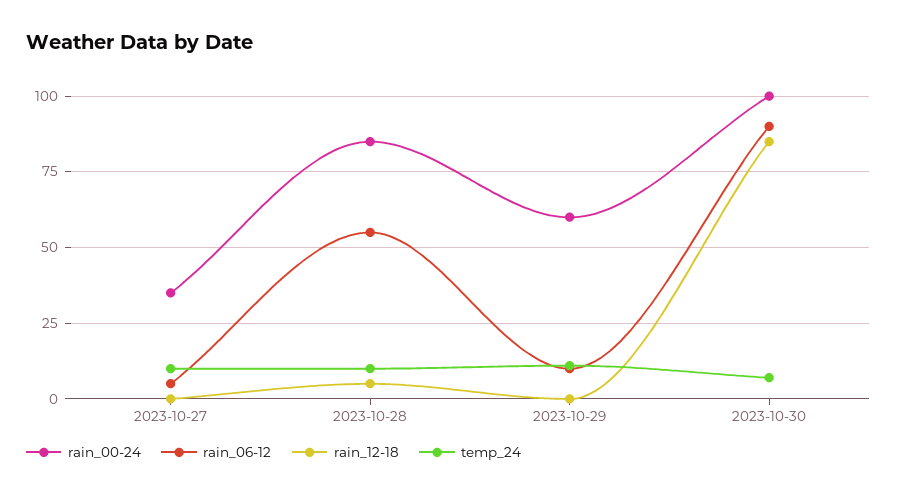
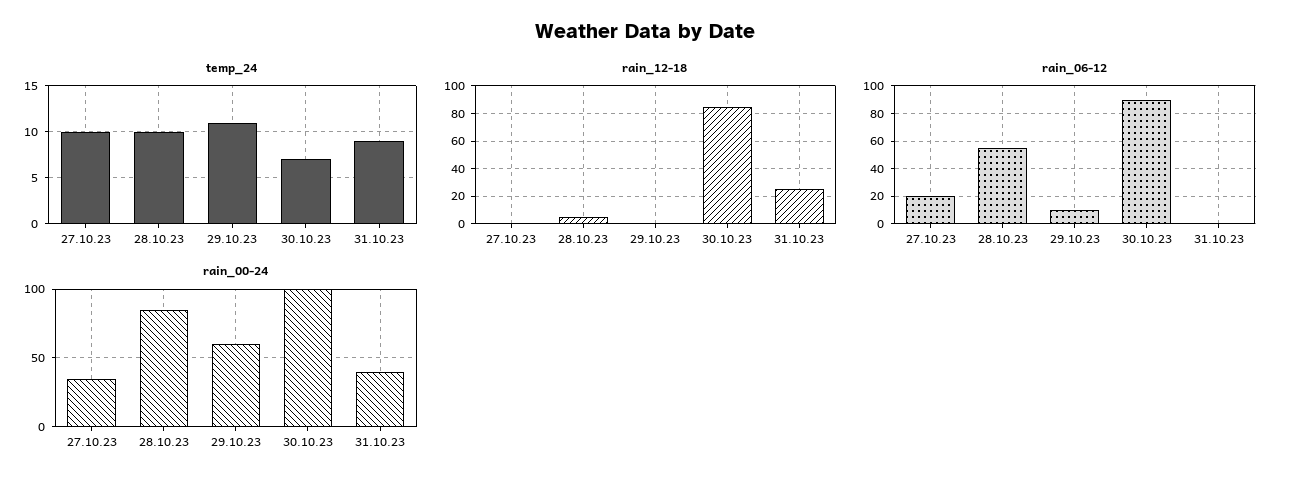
rain_06-12, 2023-10-27: 5 -> 20
temp_24, 31.10.23: none -> 9
rain_12-18, 31.10.23: none -> 25
rain_06-12, 31.10.23: none -> 0
rain_00-24, 31.10.23: none -> 40

